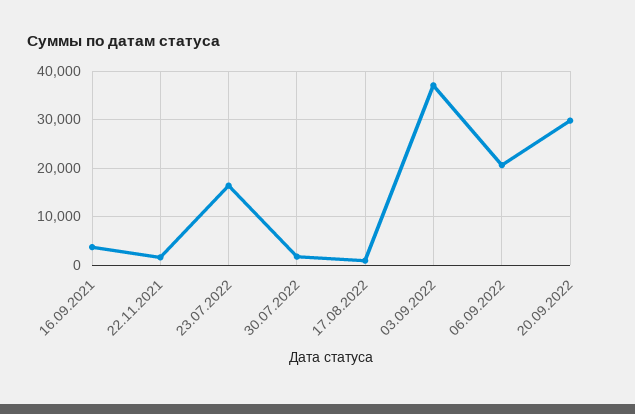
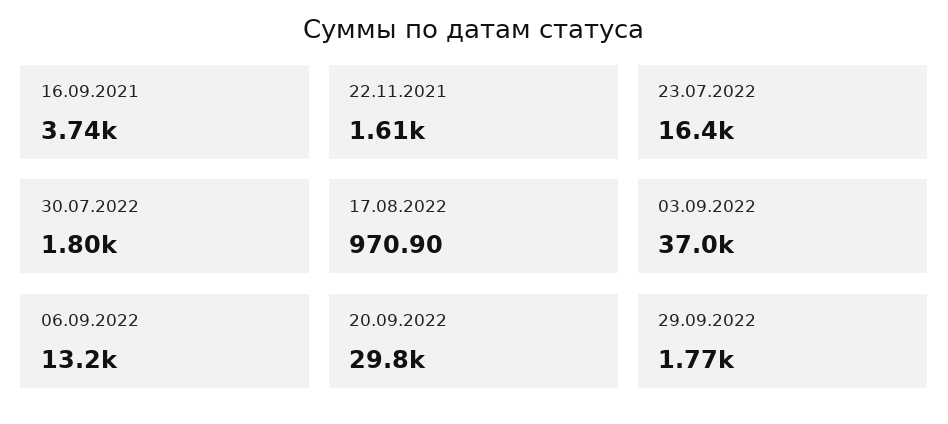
06.09.2022: 20000 -> 13200
29.09.2022: none -> 1770

